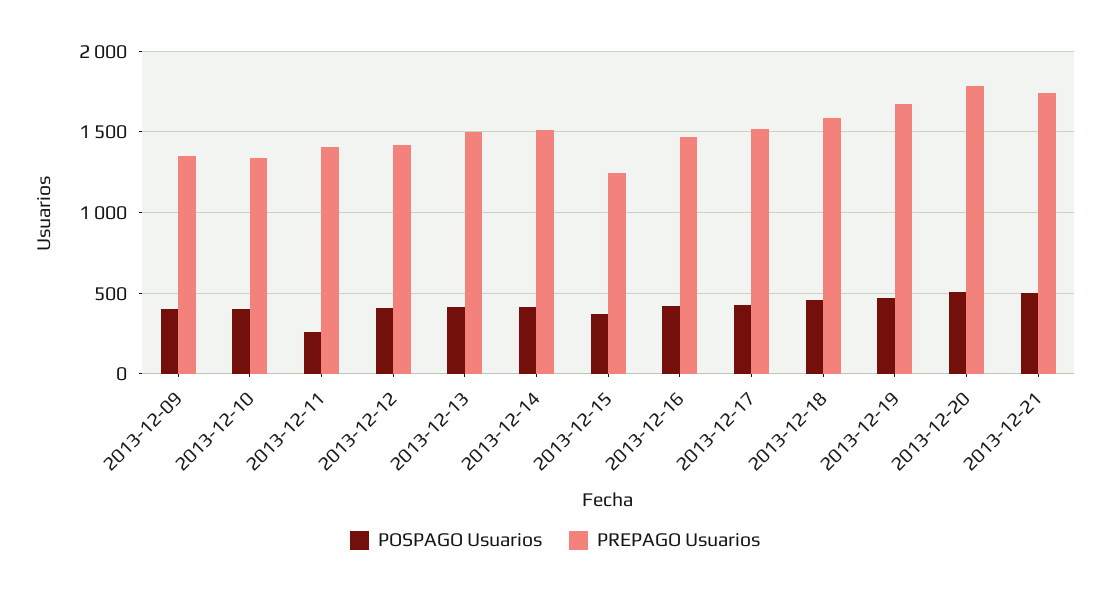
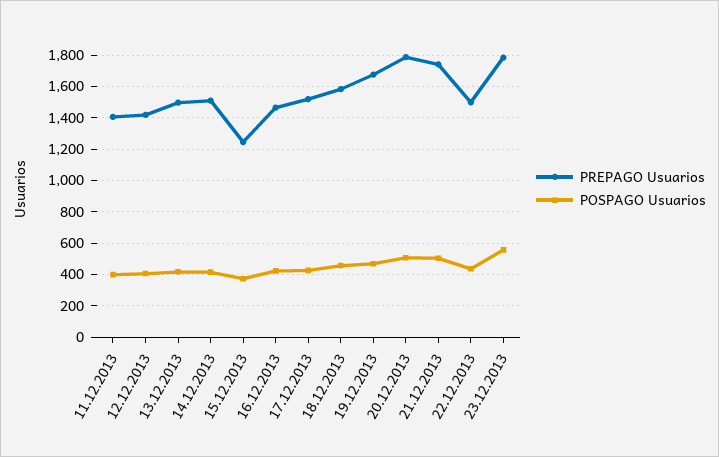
POSPAGO Usuarios, 2013-12-09: 400 -> none
PREPAGO Usuarios, 2013-12-09: 1350 -> none
POSPAGO Usuarios, 2013-12-10: 400 -> none
PREPAGO Usuarios, 2013-12-10: 1350 -> none
POSPAGO Usuarios, 2013-12-11: 250 -> 400
PREPAGO Usuarios, 22.12.2013: none -> 1500
POSPAGO Usuarios, 22.12.2013: none -> 450
PREPAGO Usuarios, 23.12.2013: none -> 1800
POSPAGO Usuarios, 23.12.2013: none -> 550

